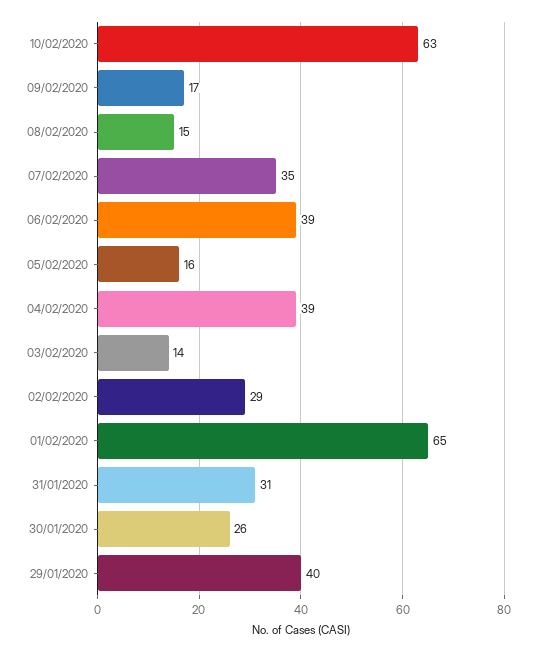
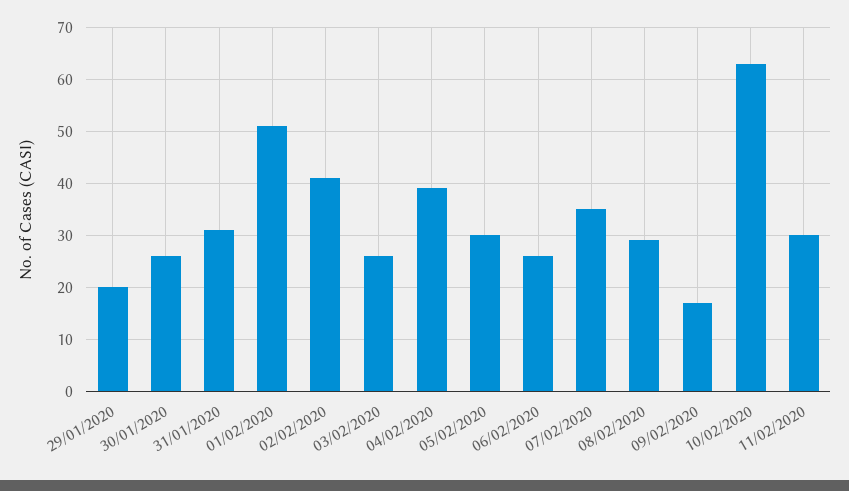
08/02/2020: 15 -> 30
06/02/2020: 39 -> 25
05/02/2020: 16 -> 30
03/02/2020: 14 -> 25
02/02/2020: 29 -> 40
01/02/2020: 65 -> 50
29/01/2020: 40 -> 20
11/02/2020: none -> 30

